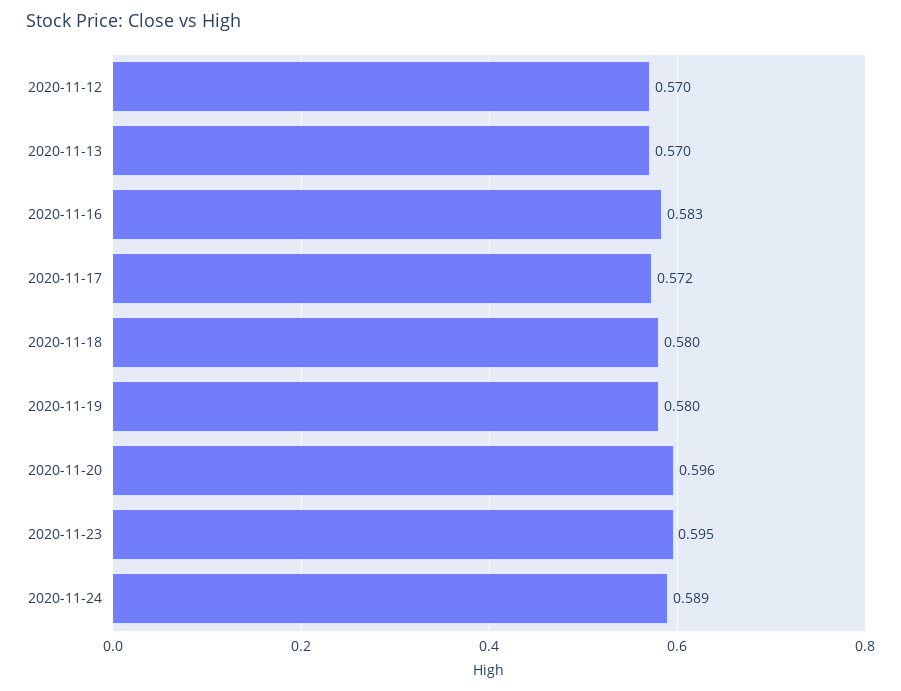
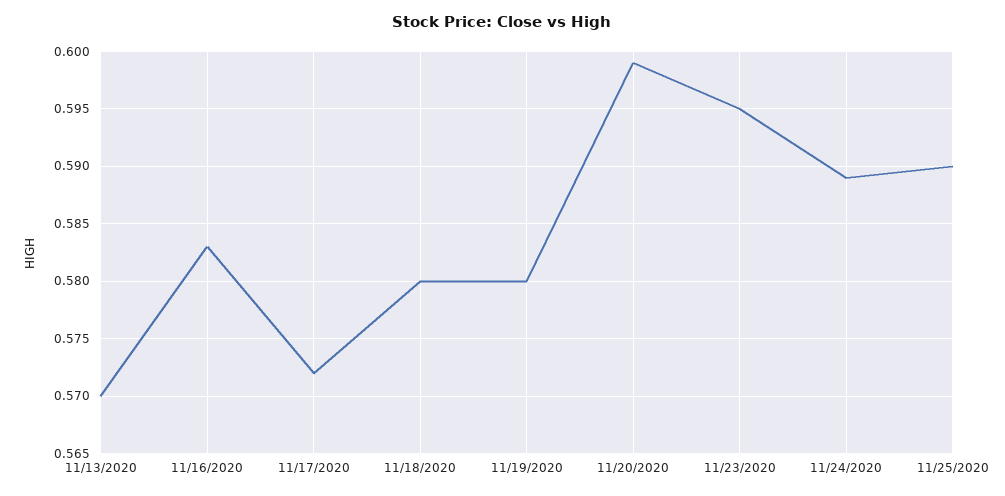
2020-11-12: 0.57 -> none
2020-11-20: 0.596 -> 0.599
11/25/2020: none -> 0.59

